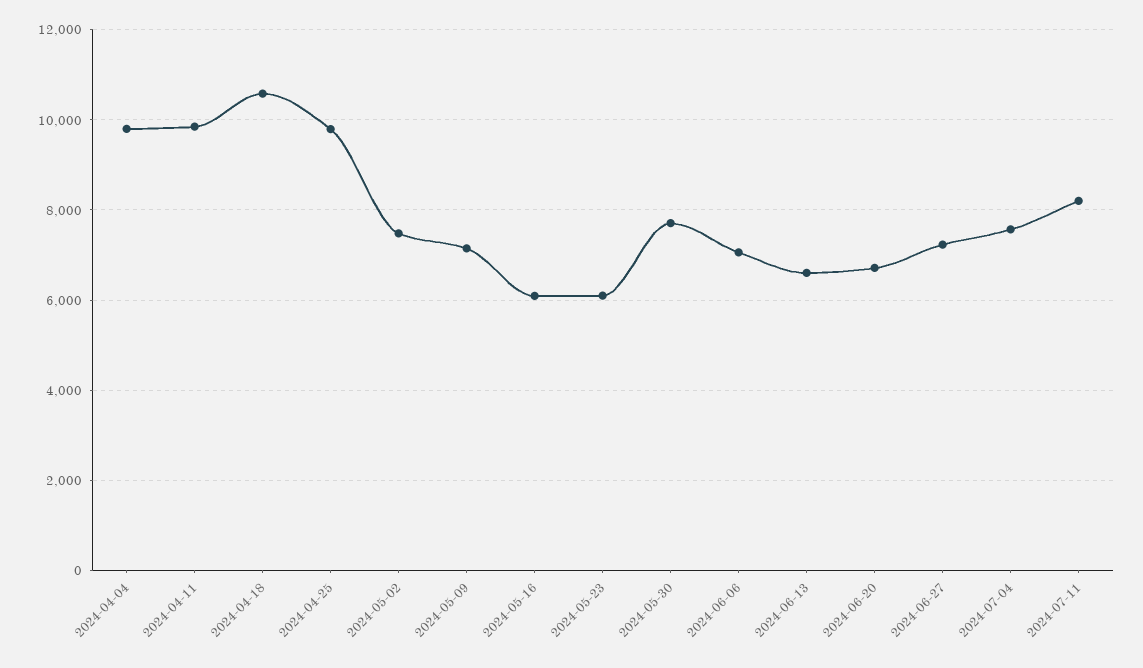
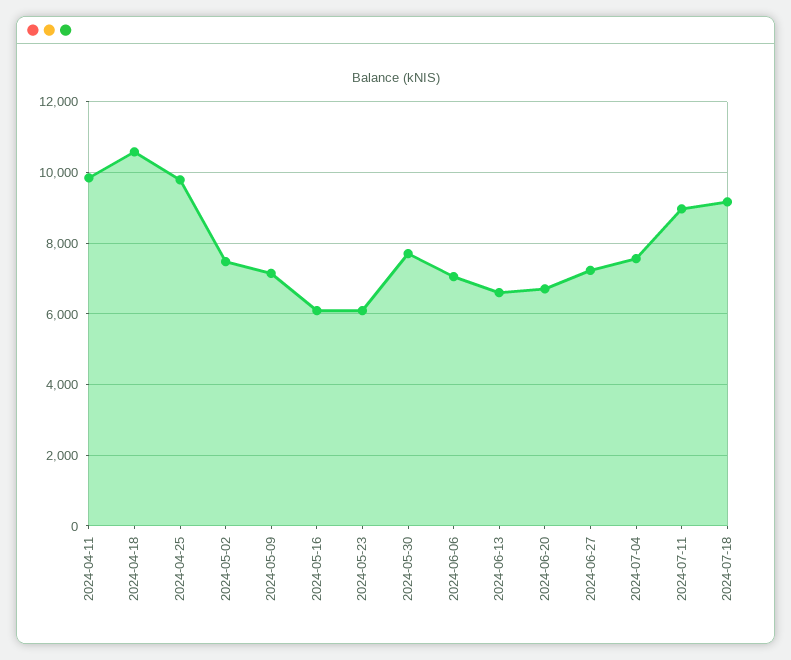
2024-04-04: 9800 -> none
2024-07-11: 8200 -> 9000
2024-07-18: none -> 9200

